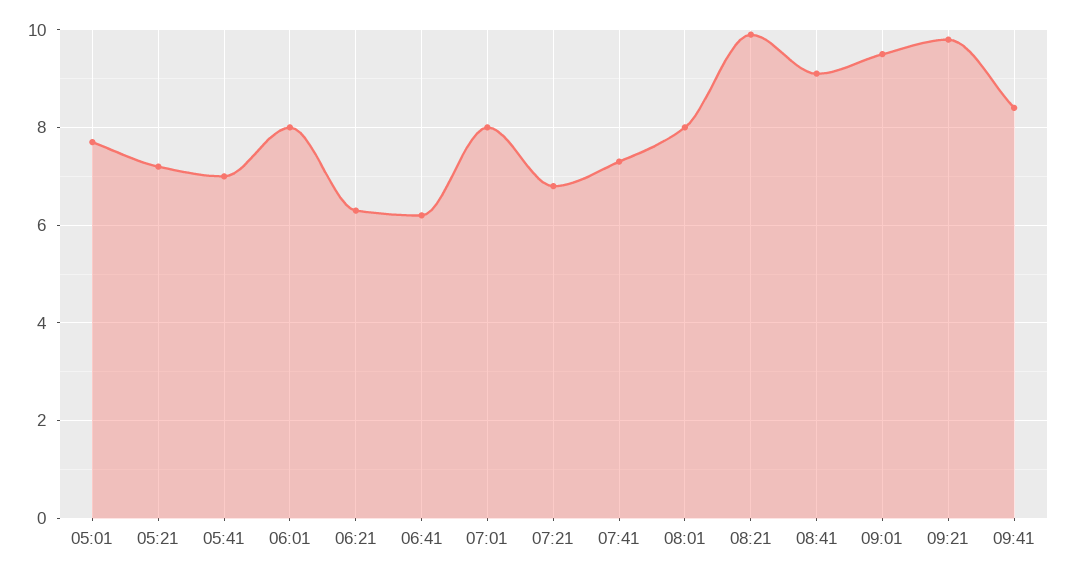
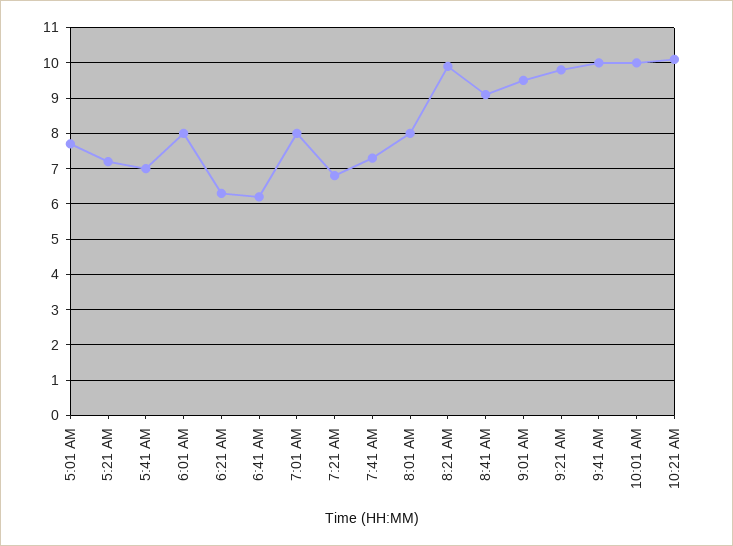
09:41: 8.5 -> 10
10:01 AM: none -> 10
10:21 AM: none -> 10

